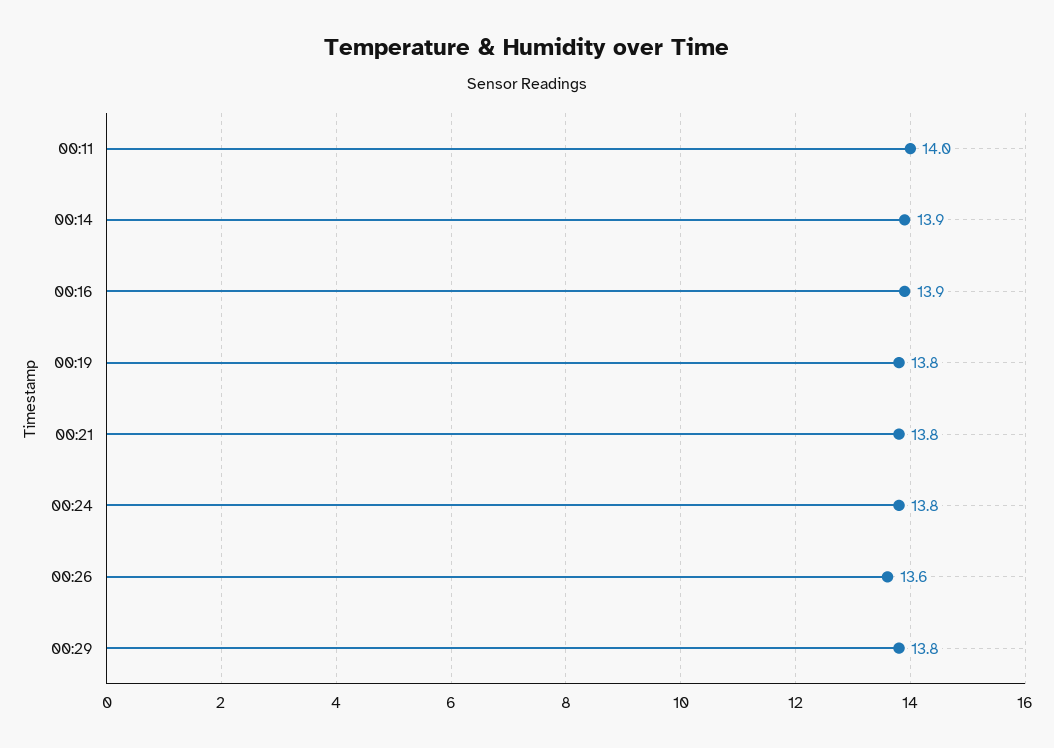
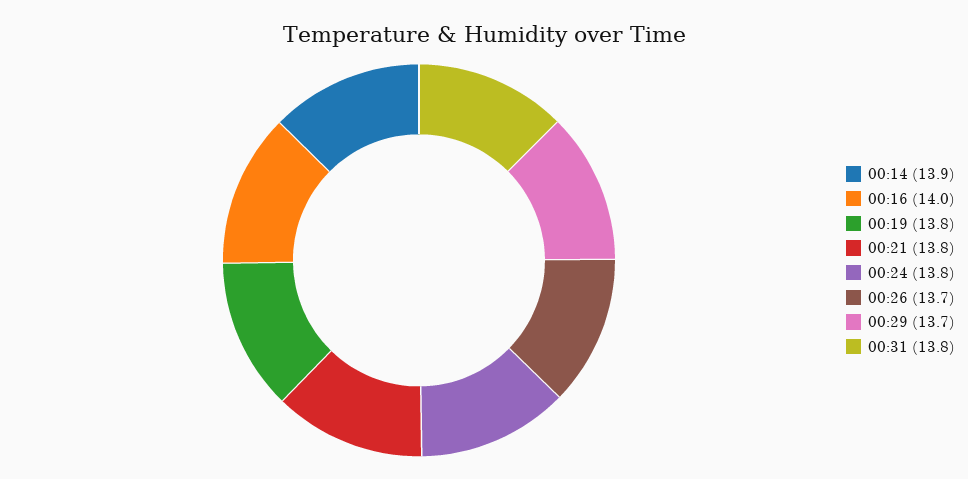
00:11: 14 -> none
00:16: 13.9 -> 14
00:26: 13.6 -> 13.7
00:29: 13.8 -> 13.7
00:31: none -> 13.8

